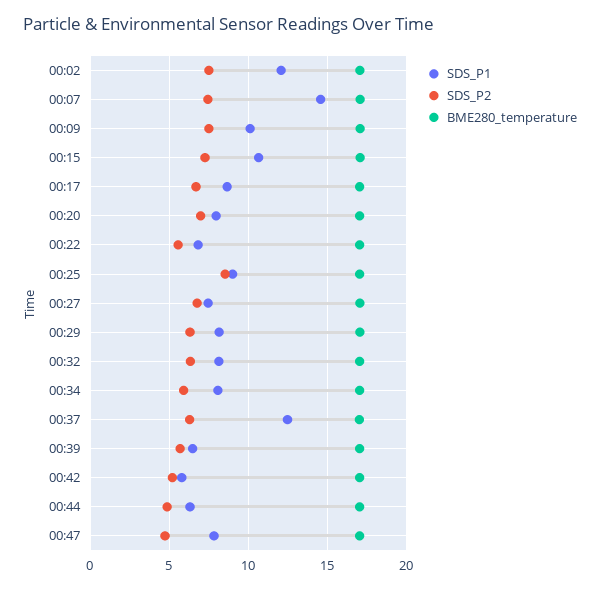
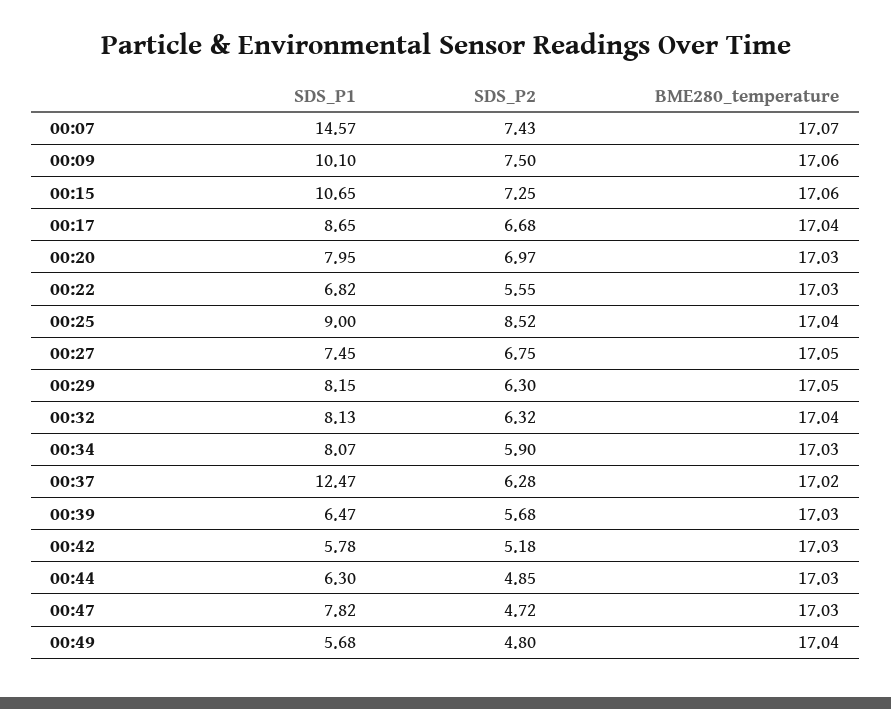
SDS_P1, 00:02: 12 -> none
SDS_P2, 00:02: 7.5 -> none
BME280_temperature, 00:02: 17 -> none
SDS_P1, 00:49: none -> 5.68
SDS_P2, 00:49: none -> 4.8
BME280_temperature, 00:49: none -> 17.04

